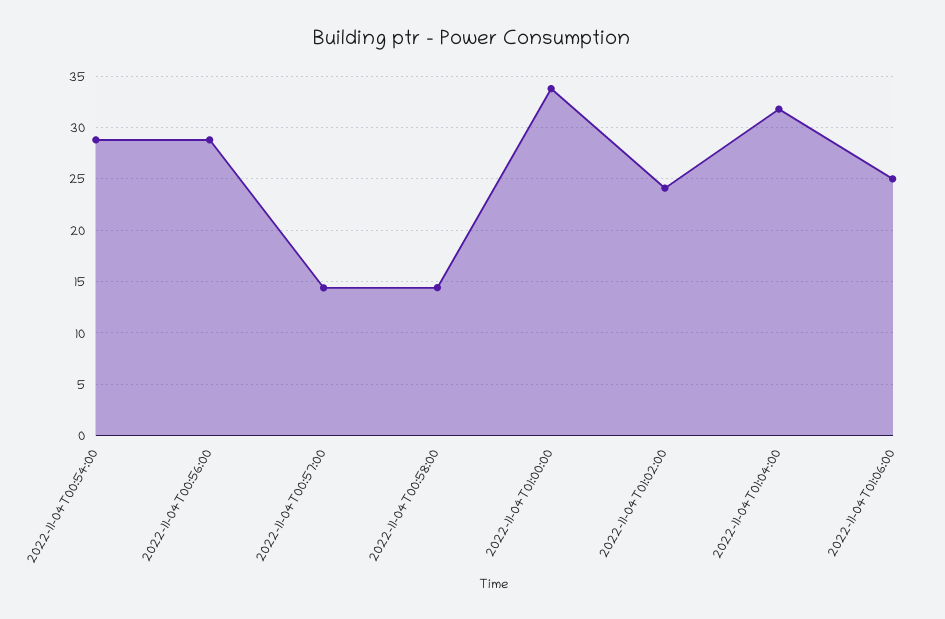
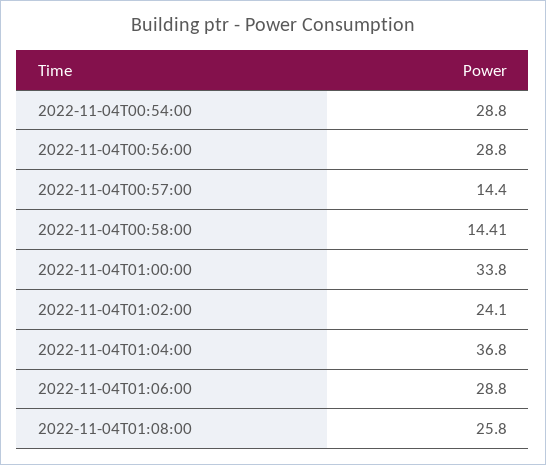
2022-11-04T01:04:00: 32 -> 36.8
2022-11-04T01:06:00: 25 -> 28.8
2022-11-04T01:08:00: none -> 25.8

